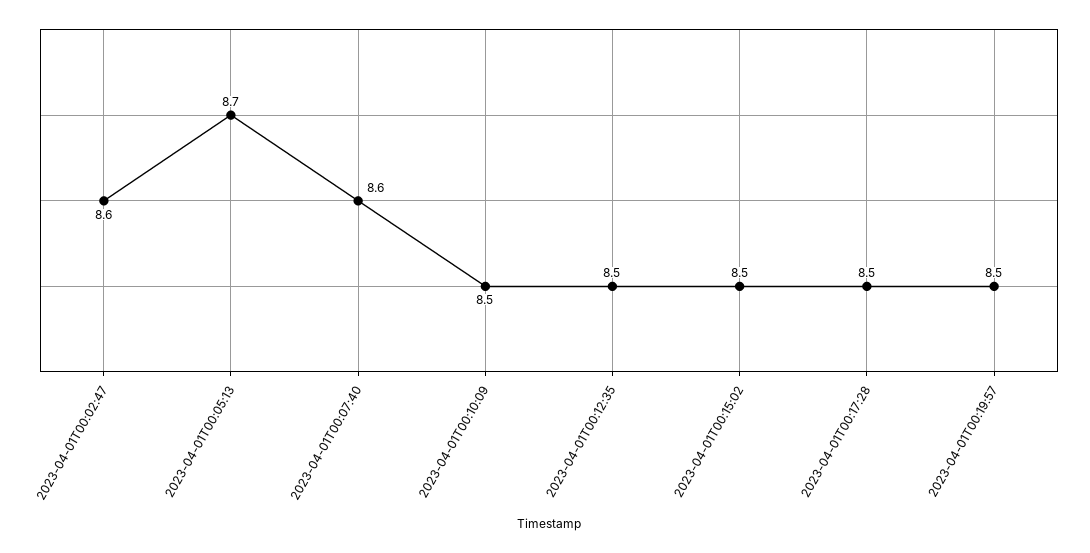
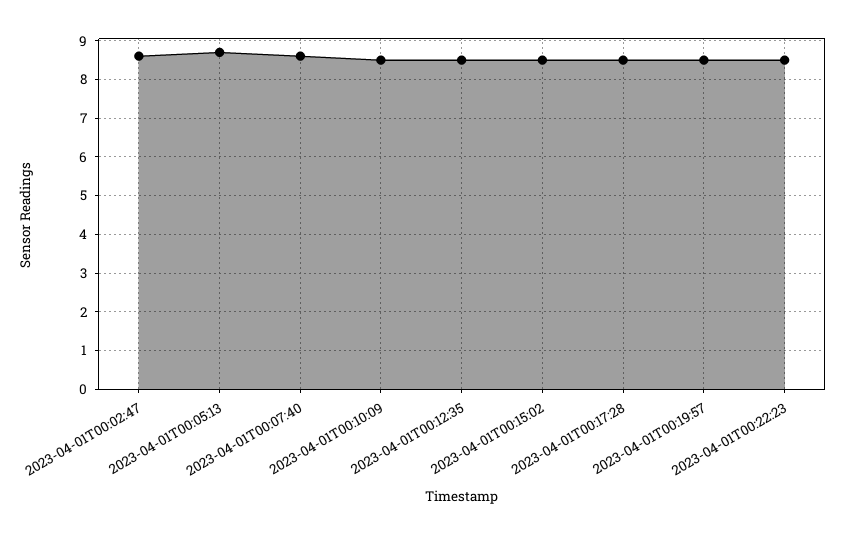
2023-04-01T00:22:23: none -> 8.5

